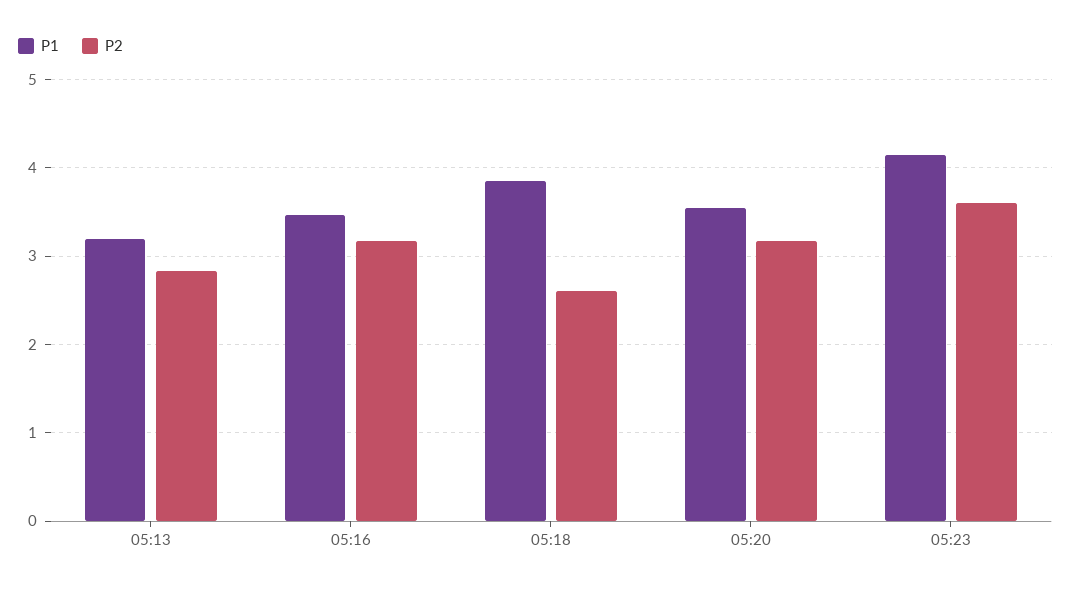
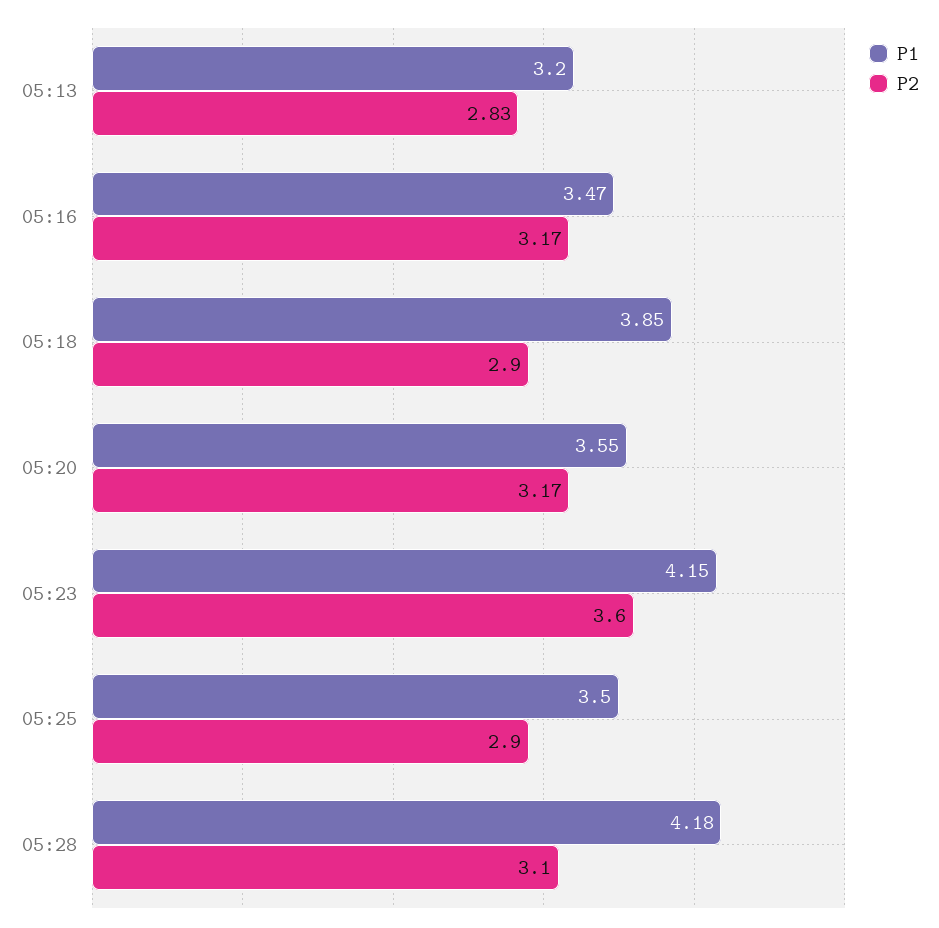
P2, 05:18: 2.6 -> 2.9
P1, 05:25: none -> 3.5
P2, 05:25: none -> 2.9
P1, 05:28: none -> 4.18
P2, 05:28: none -> 3.1

